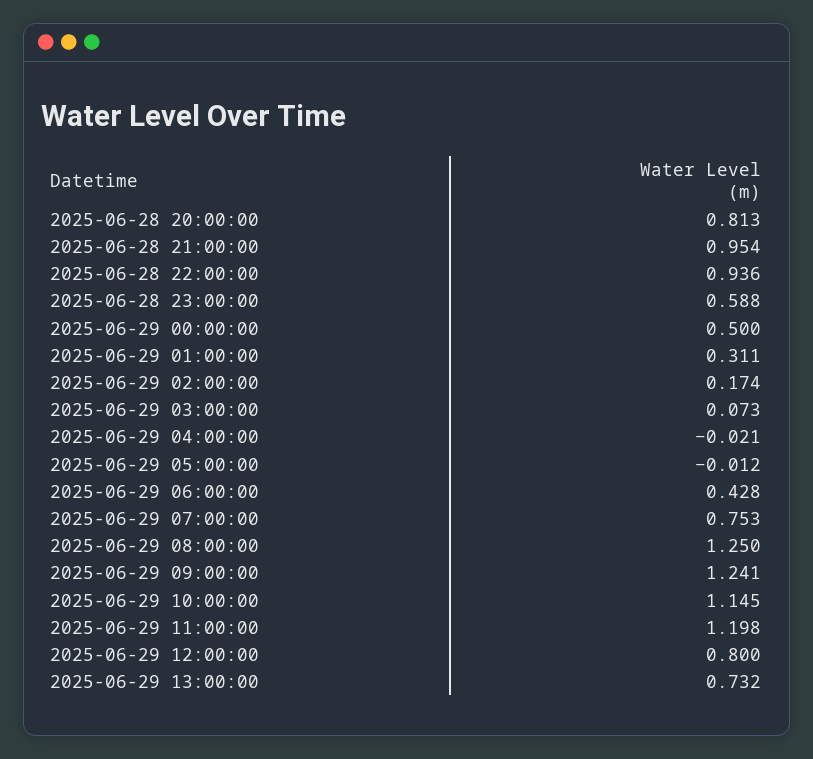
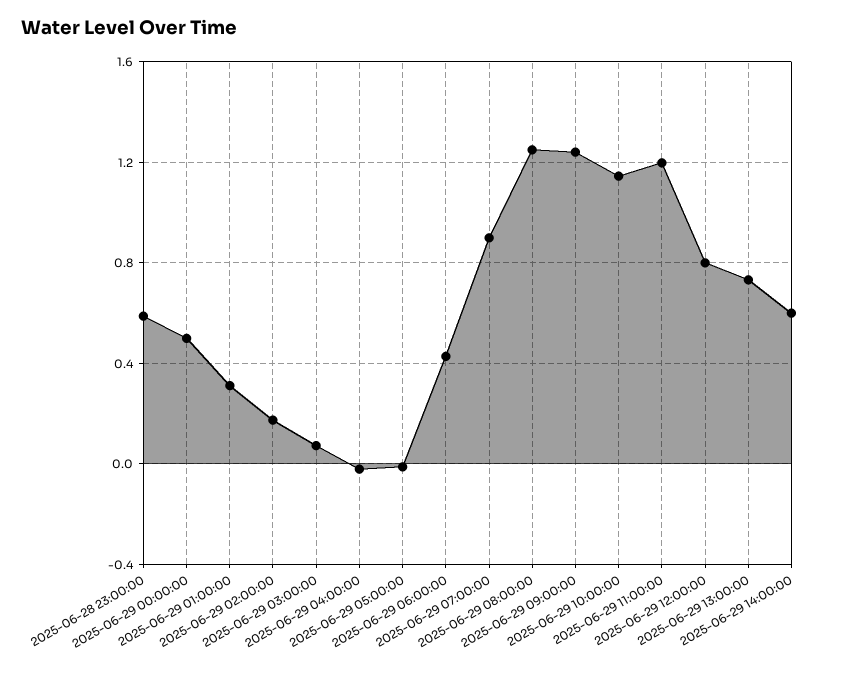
2025-06-28 20:00:00: 0.813 -> none
2025-06-28 21:00:00: 0.954 -> none
2025-06-28 22:00:00: 0.936 -> none
2025-06-29 07:00:00: 0.753 -> 0.9
2025-06-29 14:00:00: none -> 0.6

